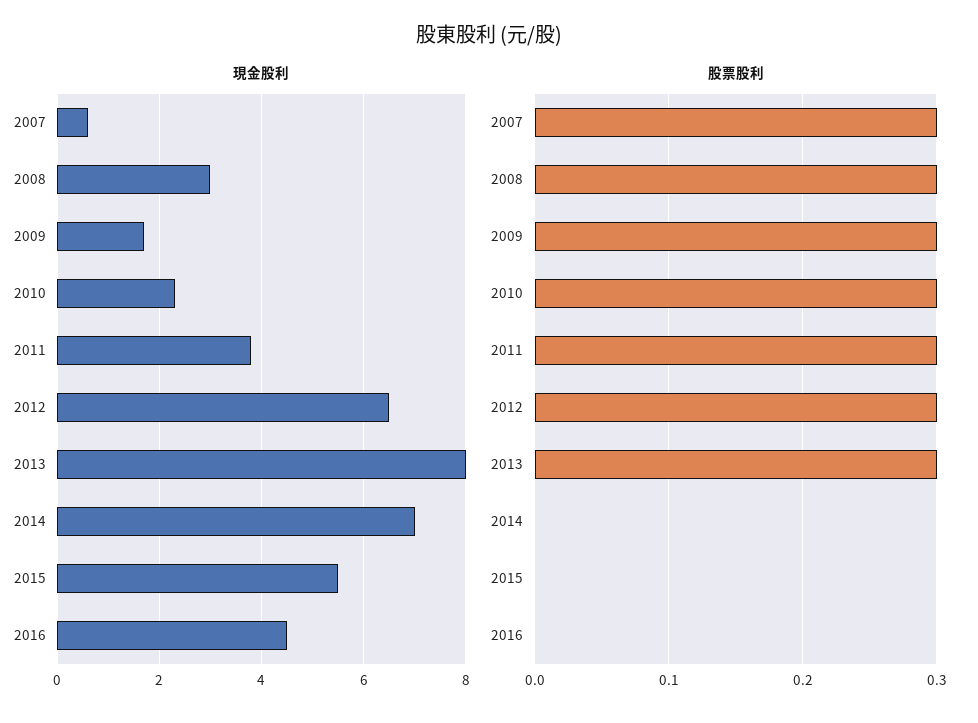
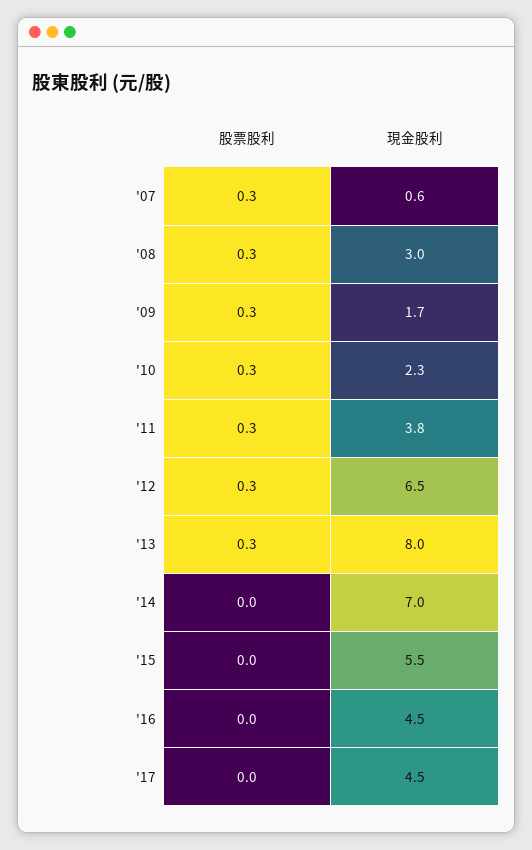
股票股利, '17: none -> 0
現金股利, '17: none -> 4.5

